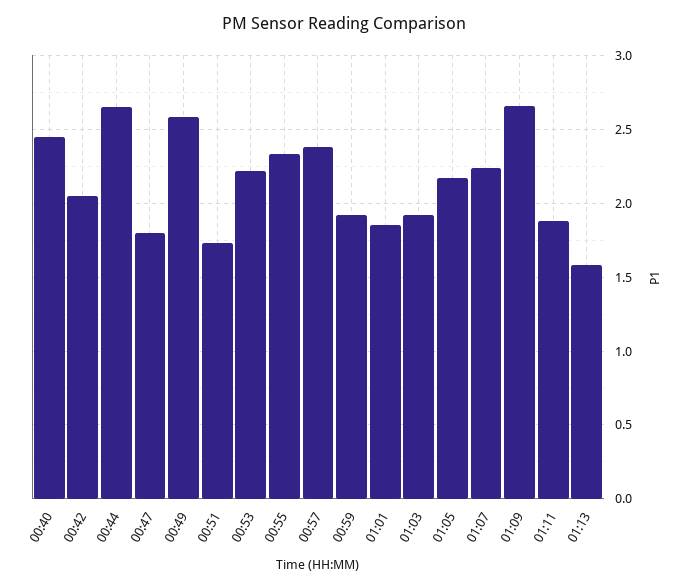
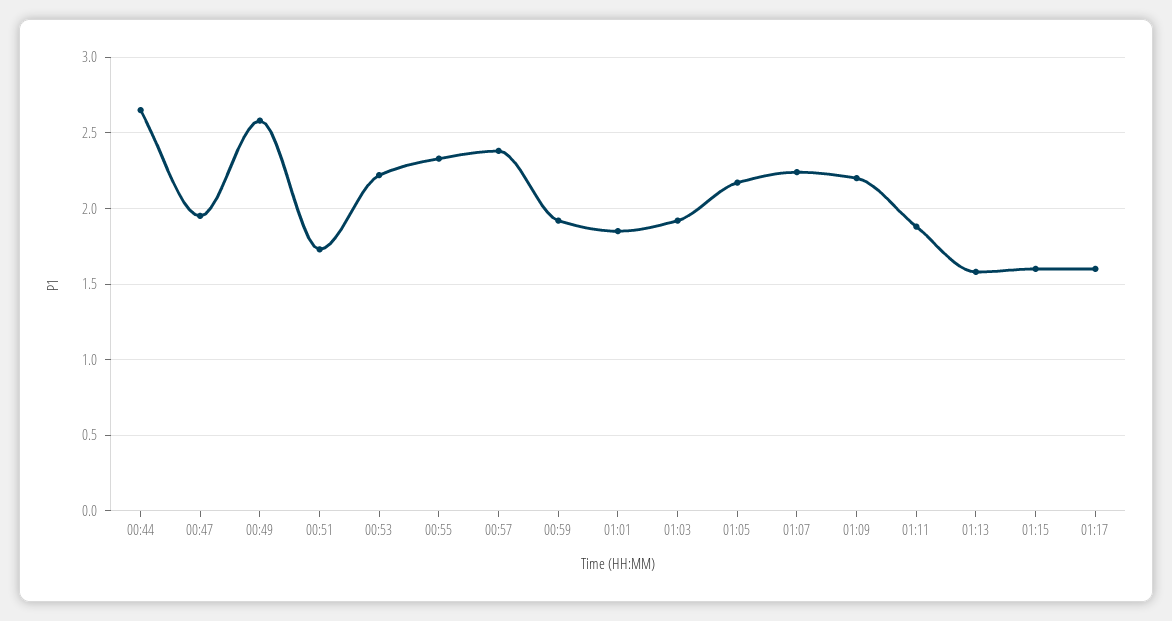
00:40: 2.45 -> none
00:42: 2.05 -> none
00:47: 1.8 -> 1.95
01:09: 2.65 -> 2.2
01:15: none -> 1.6
01:17: none -> 1.6

